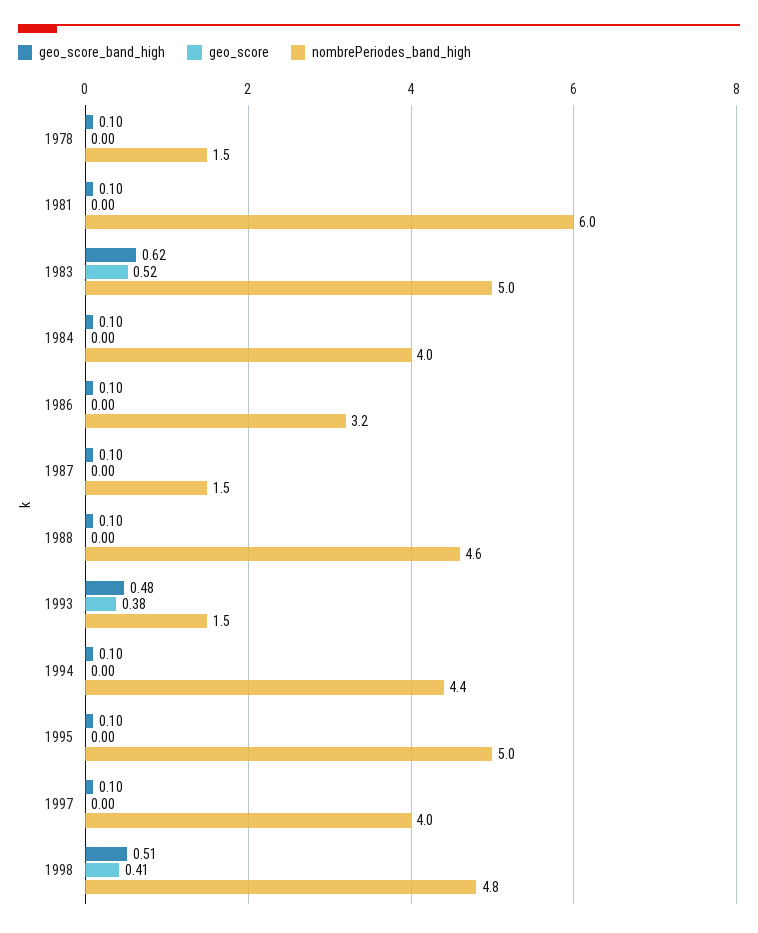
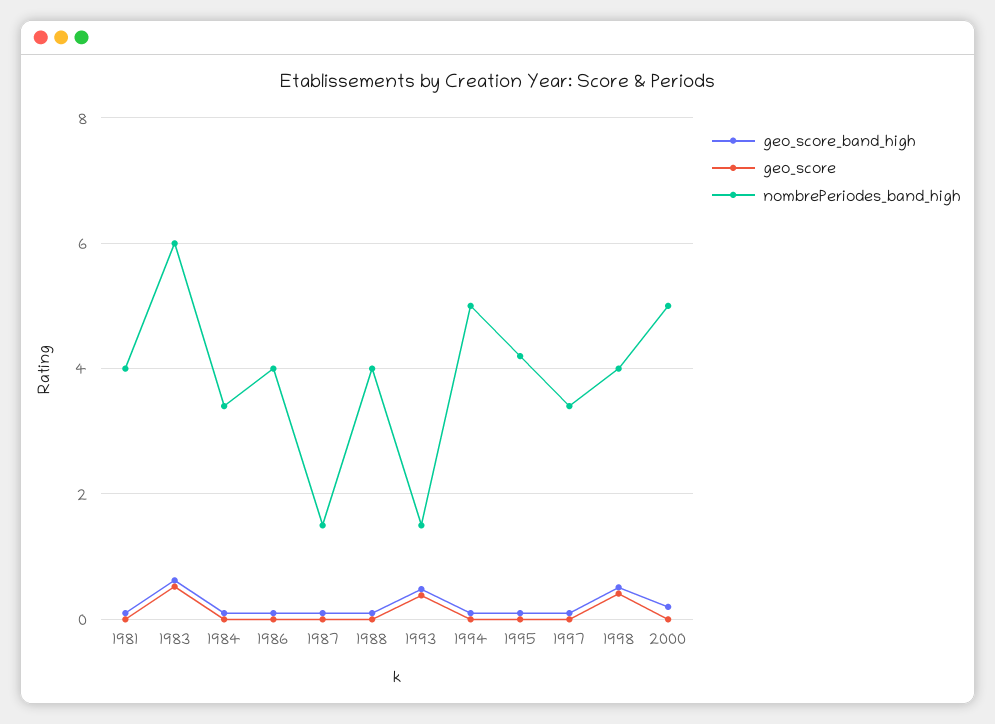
geo_score_band_high, 1978: 0.1 -> none
geo_score, 1978: 0 -> none
nombrePeriodes_band_high, 1978: 1.5 -> none
nombrePeriodes_band_high, 1981: 6 -> 4
nombrePeriodes_band_high, 1983: 5 -> 6
nombrePeriodes_band_high, 1984: 4 -> 3.4
nombrePeriodes_band_high, 1986: 3.2 -> 4
nombrePeriodes_band_high, 1988: 4.6 -> 4
nombrePeriodes_band_high, 1994: 4.4 -> 5
nombrePeriodes_band_high, 1995: 5 -> 4.2
nombrePeriodes_band_high, 1997: 4 -> 3.4
nombrePeriodes_band_high, 1998: 4.8 -> 4
geo_score_band_high, 2000: none -> 0.2
geo_score, 2000: none -> 0
nombrePeriodes_band_high, 2000: none -> 5

